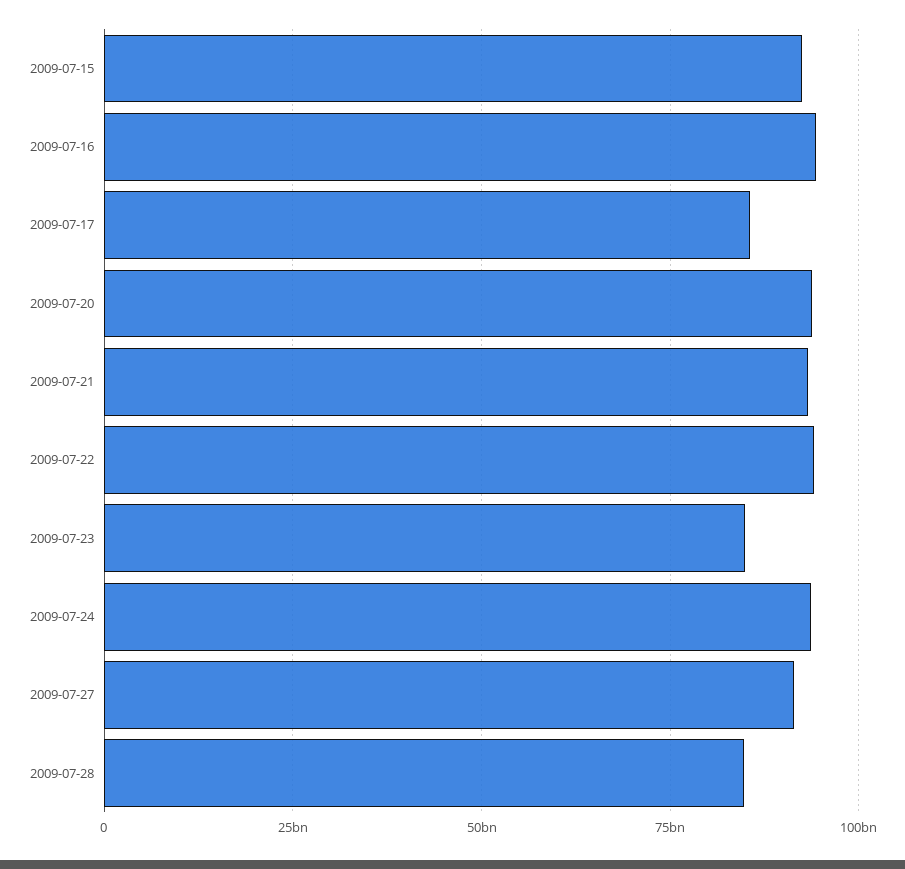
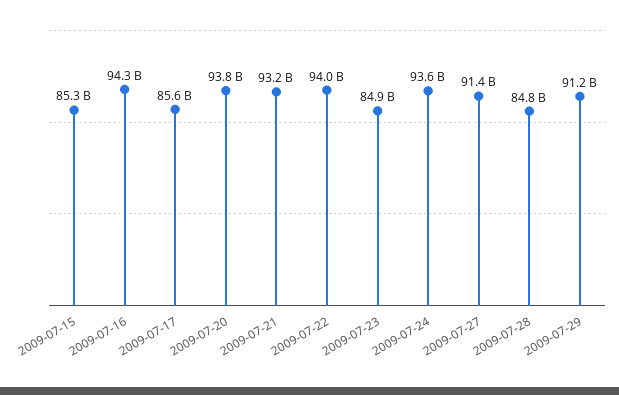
2009-07-15: 92500000000 -> 85300000000
2009-07-29: none -> 91200000000

